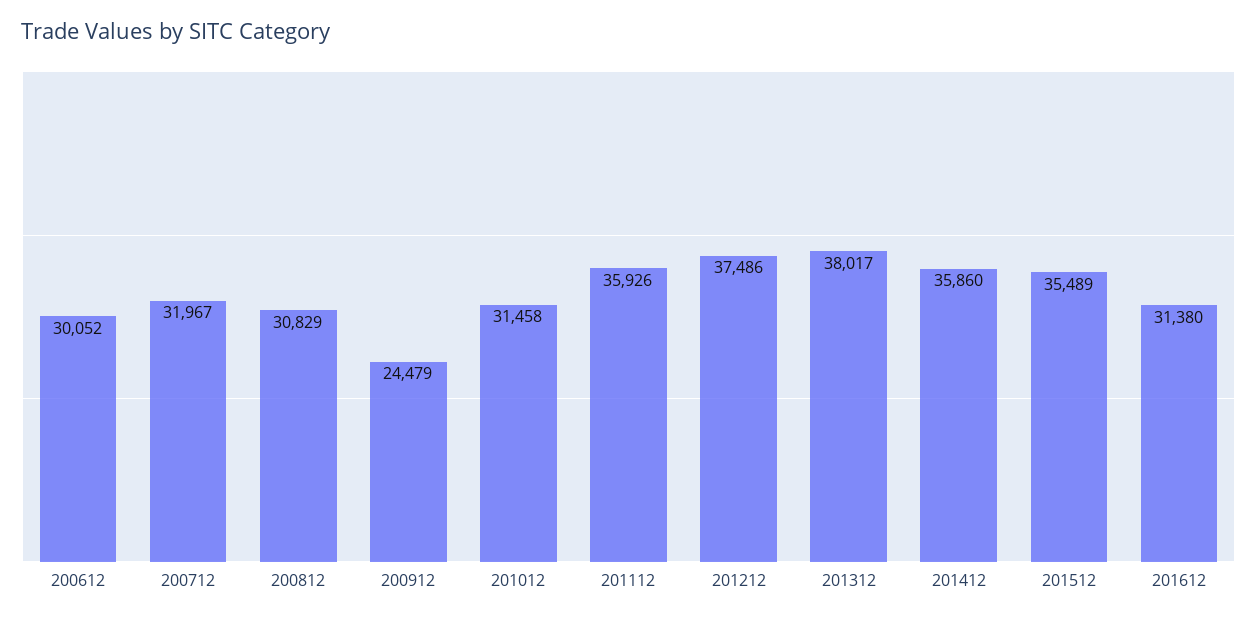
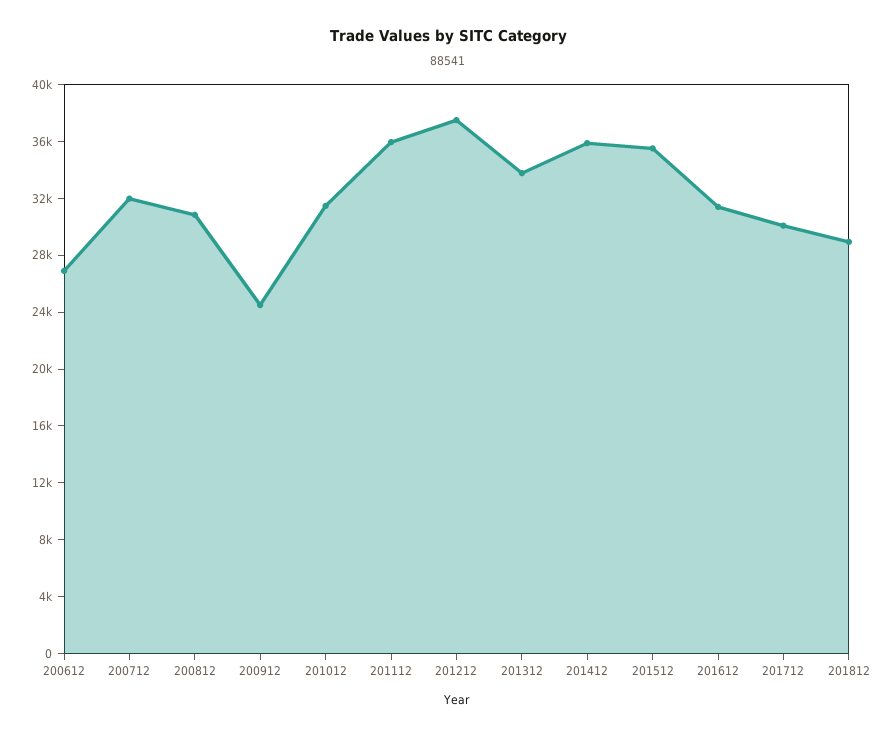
200612: 30052 -> 27000
201312: 38017 -> 34000
201712: none -> 30000
201812: none -> 29000

